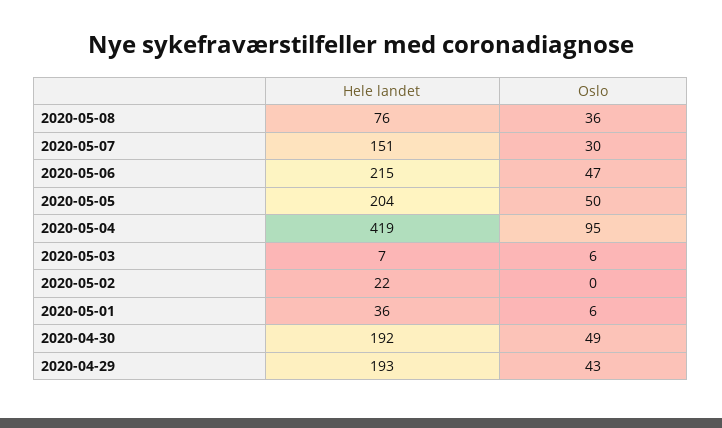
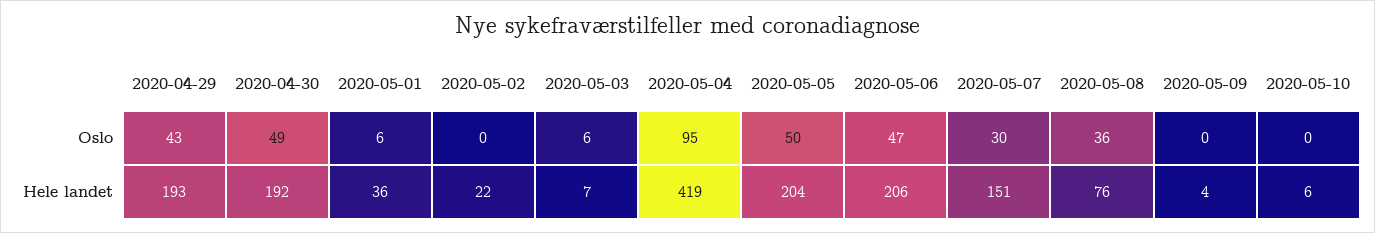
Hele landet, 2020-05-06: 215 -> 206
Oslo, 2020-05-09: none -> 0
Oslo, 2020-05-10: none -> 0
Hele landet, 2020-05-09: none -> 4
Hele landet, 2020-05-10: none -> 6

